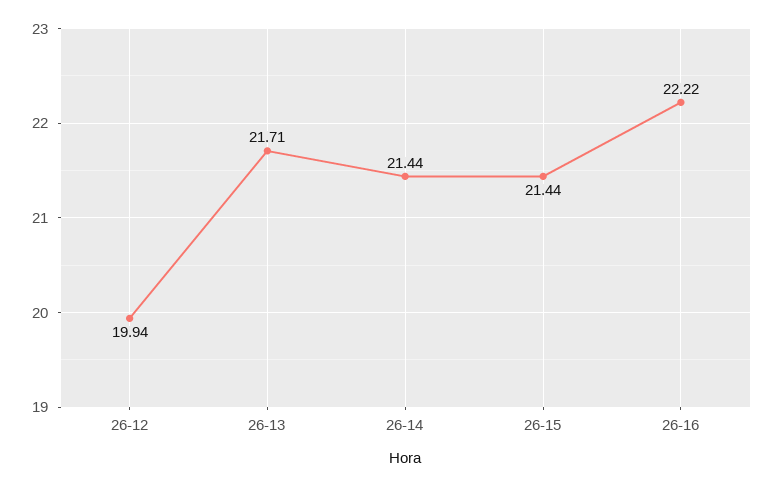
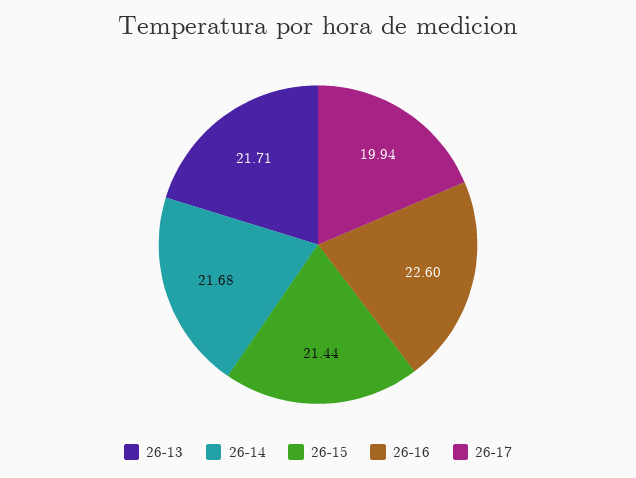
26-12: 19.94 -> none
26-14: 21.44 -> 21.68
26-16: 22.22 -> 22.6
26-17: none -> 19.94

